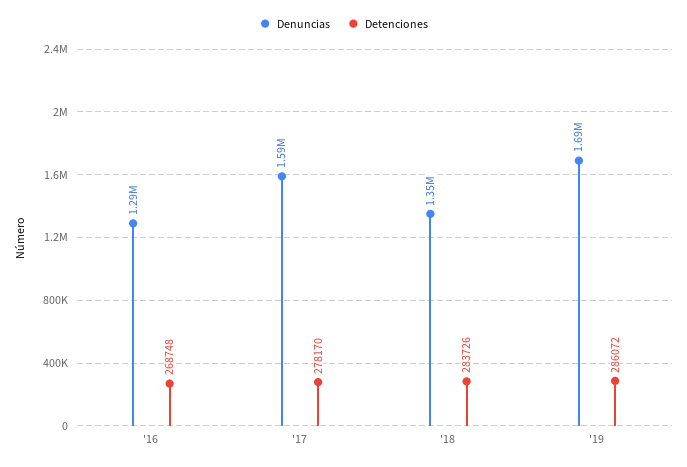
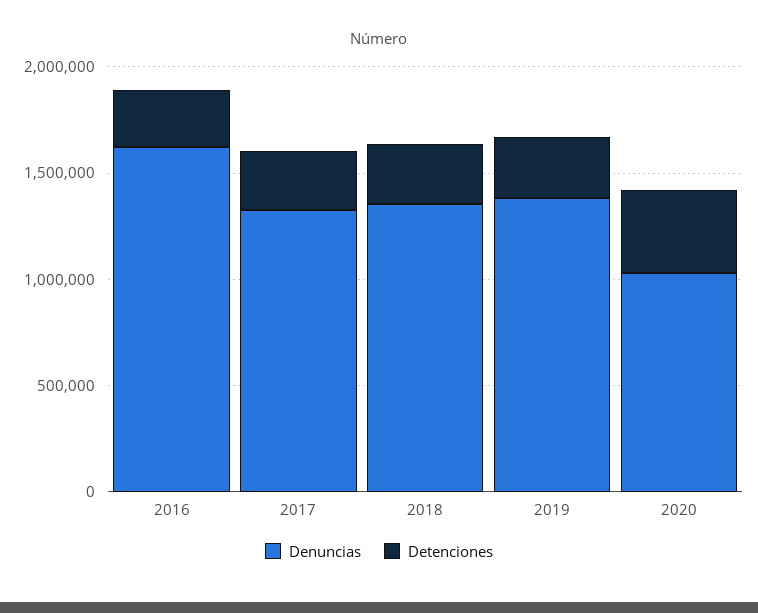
Denuncias, '16: 1290000 -> 1600000
Denuncias, '17: 1590000 -> 1300000
Denuncias, '19: 1690000 -> 1400000
Denuncias, 2020: none -> 1000000
Detenciones, 2020: none -> 400000

